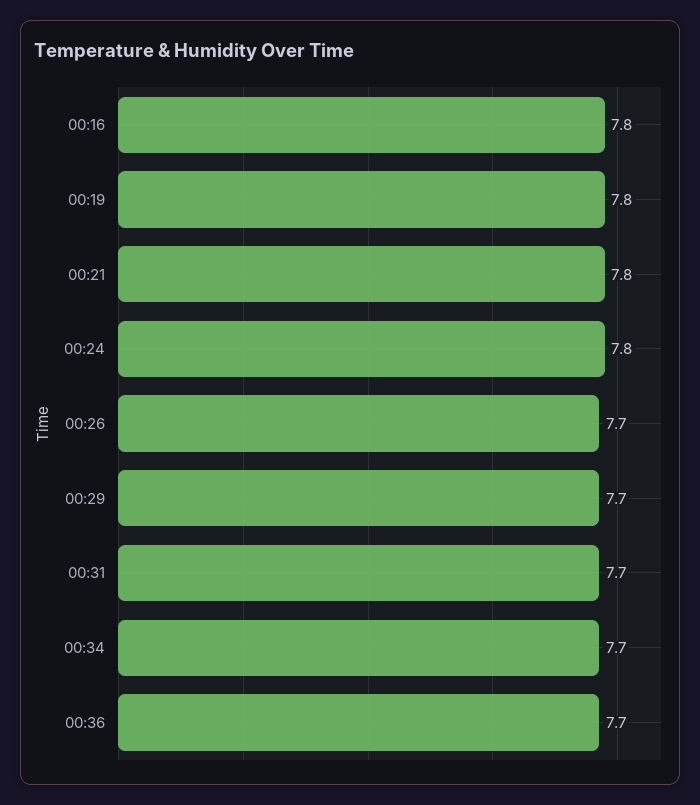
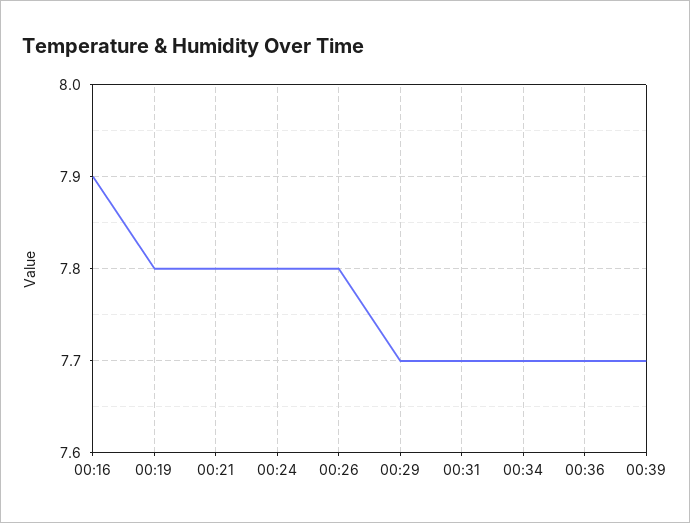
00:16: 7.8 -> 7.9
00:26: 7.7 -> 7.8
00:39: none -> 7.7

